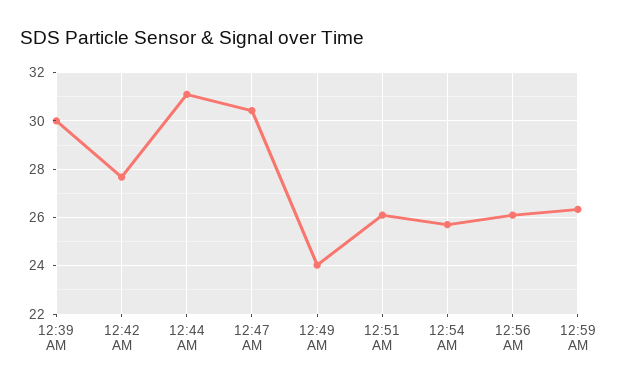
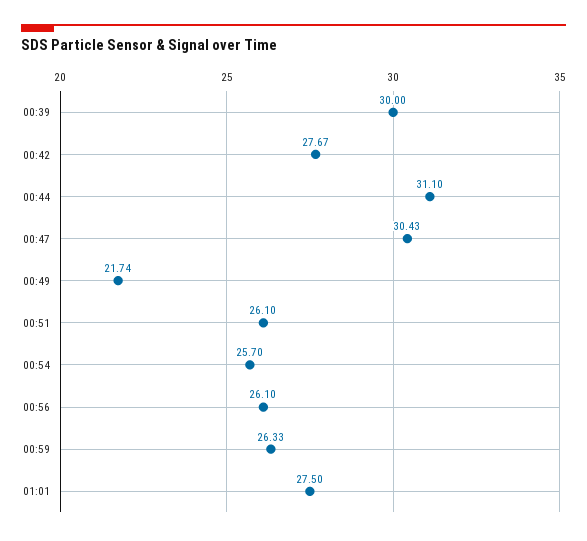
12:49 AM: 24 -> 21.74
01:01: none -> 27.5

